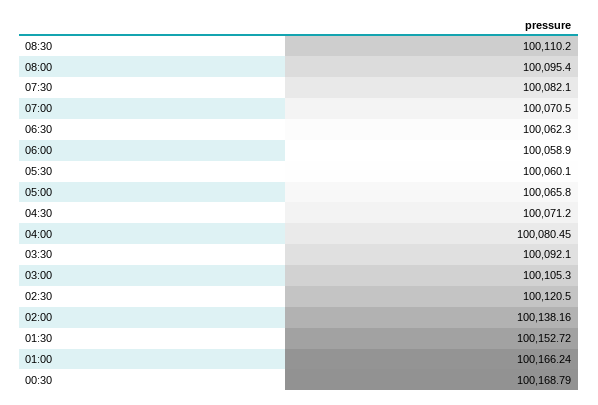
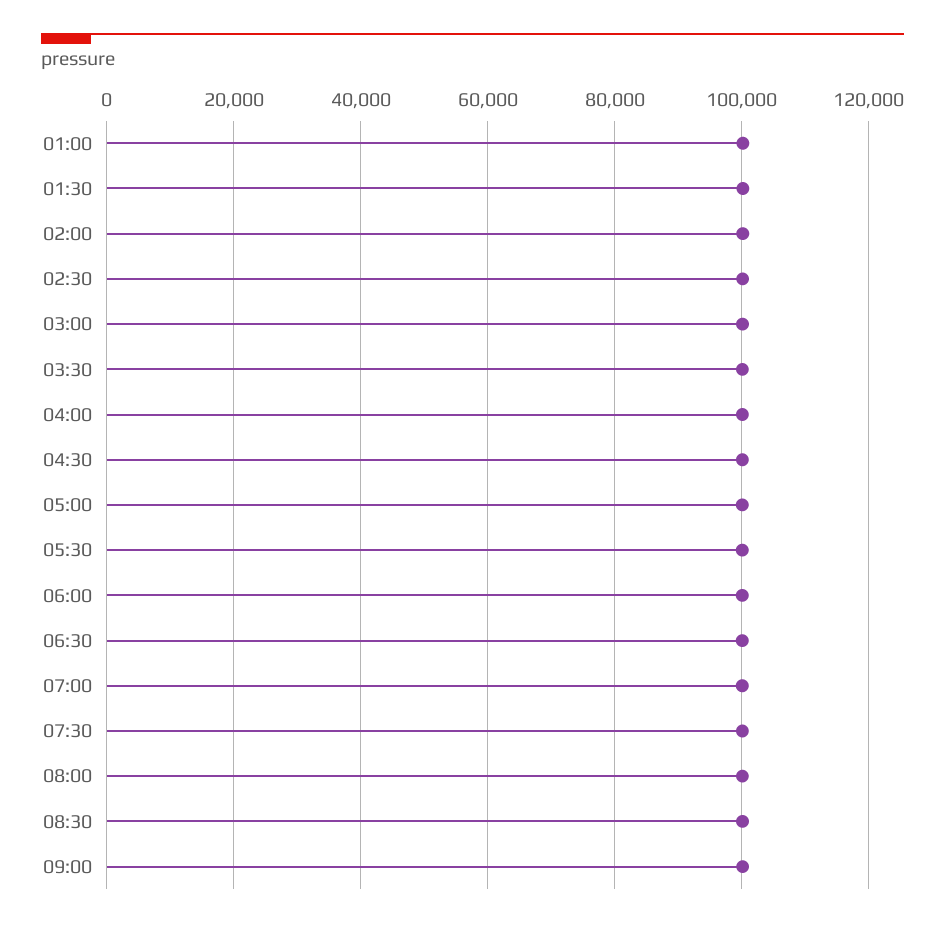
00:30: 100168.79 -> none
09:00: none -> 100000

